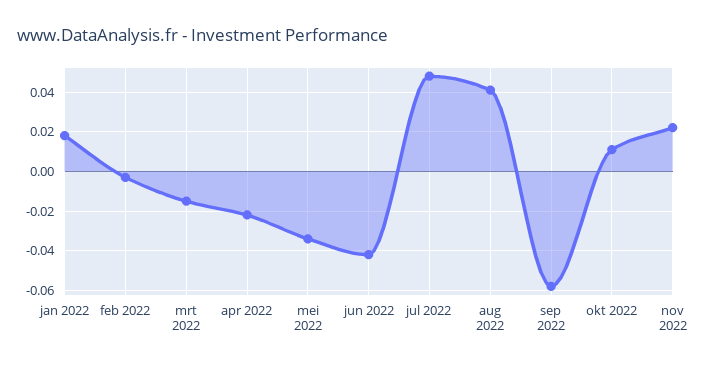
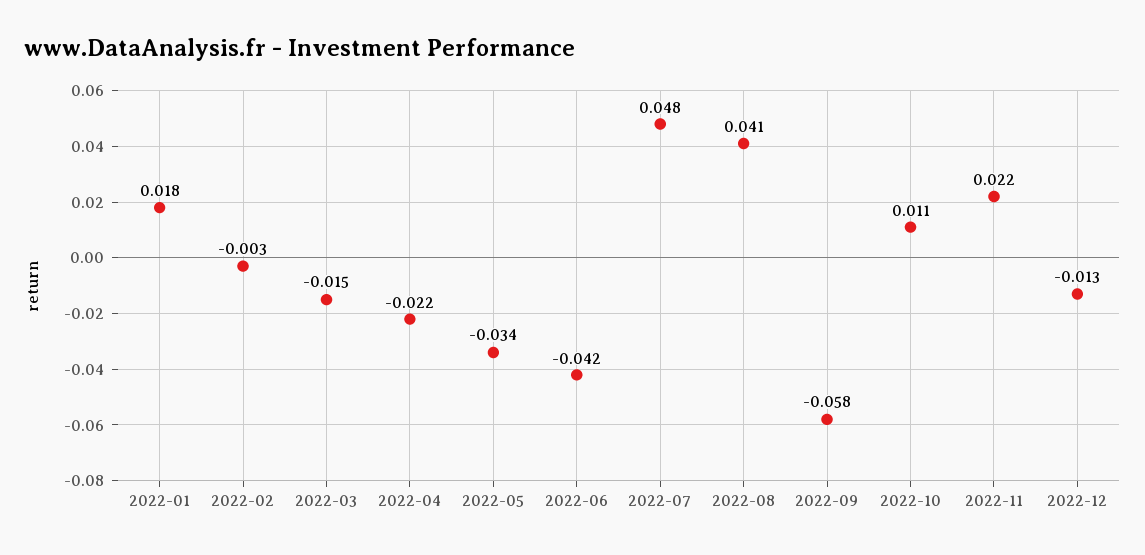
2022-12: none -> -0.013

